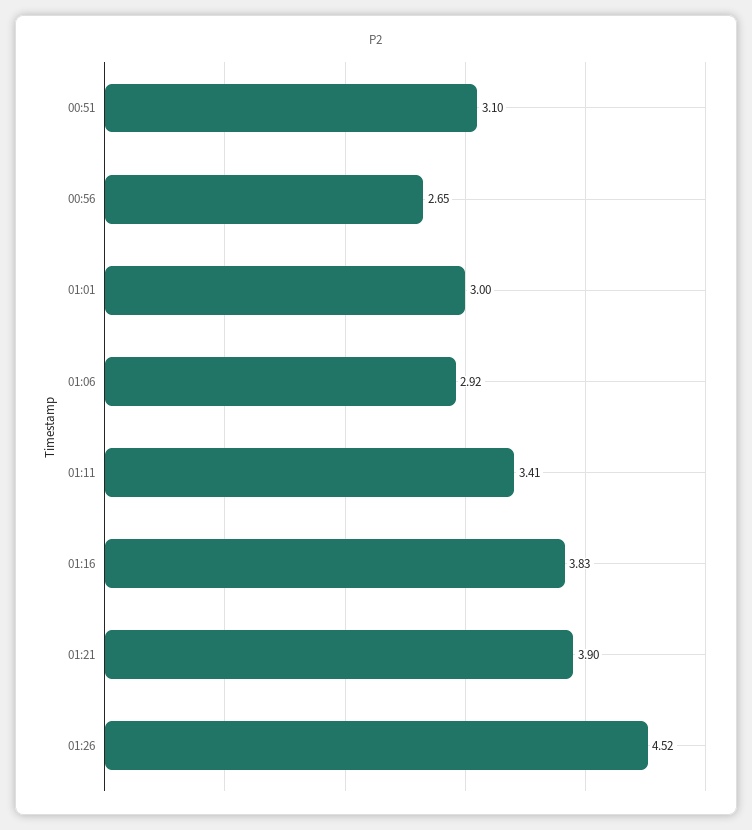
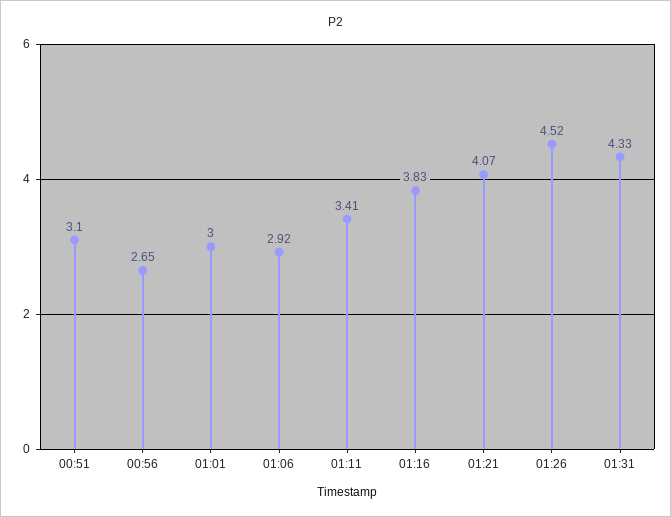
01:21: 3.9 -> 4.07
01:31: none -> 4.33

